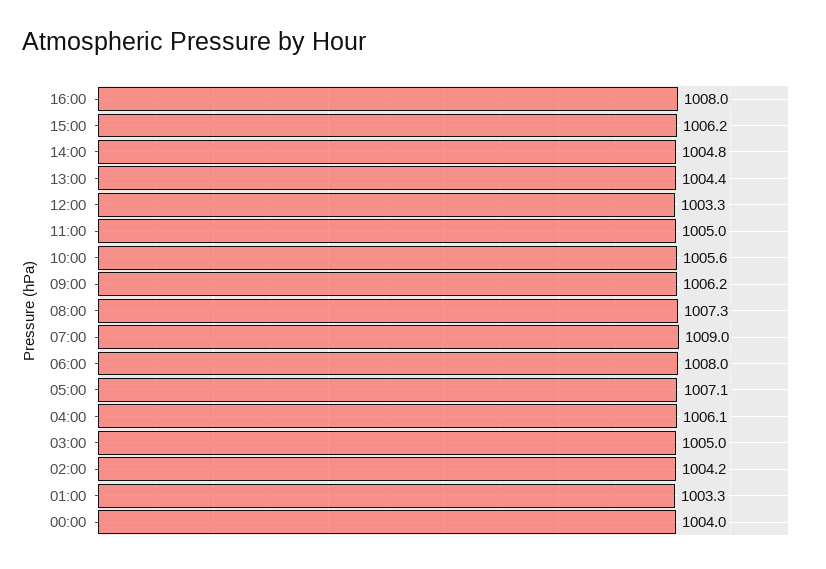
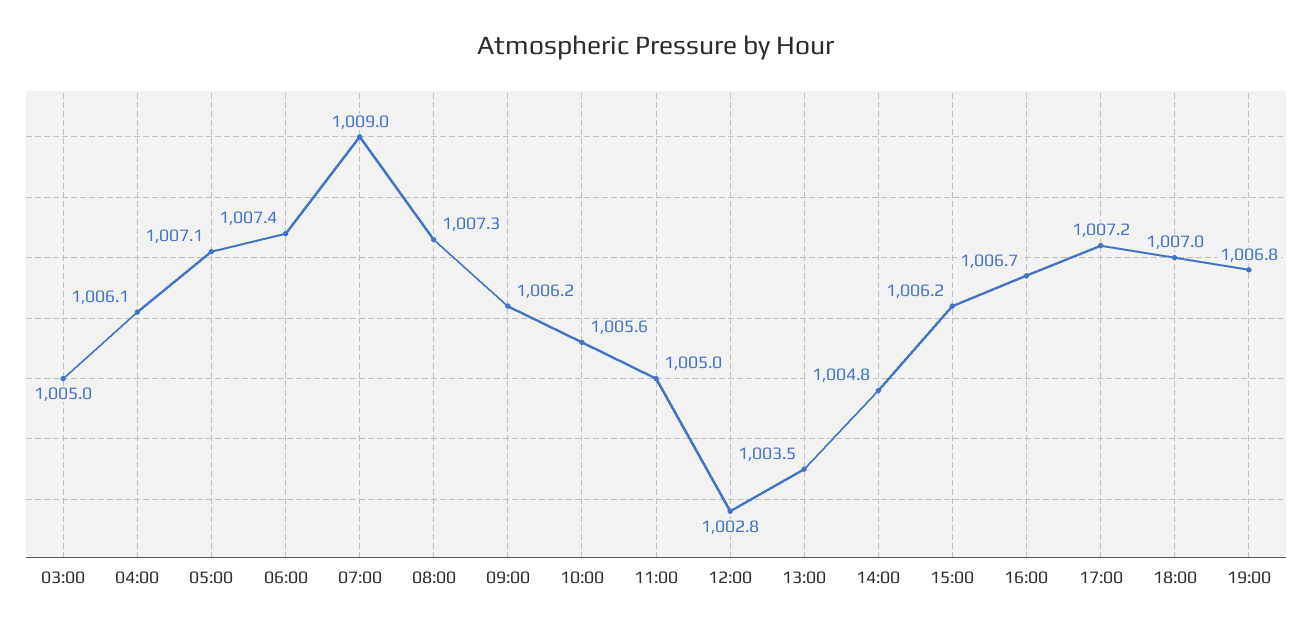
16:00: 1008 -> 1006.7
13:00: 1004.4 -> 1003.5
12:00: 1003.3 -> 1002.8
06:00: 1008 -> 1007.4
02:00: 1004.2 -> none
01:00: 1003.3 -> none
00:00: 1004 -> none
17:00: none -> 1007.2
18:00: none -> 1007
19:00: none -> 1006.8

